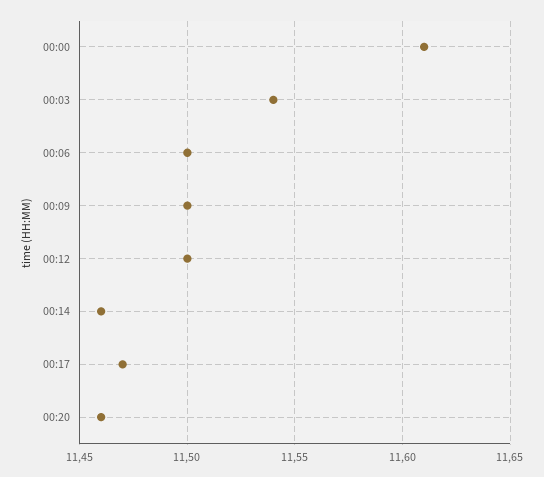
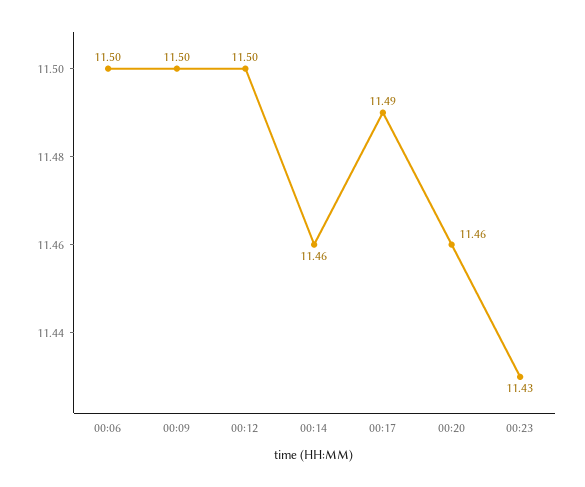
00:00: 11.61 -> none
00:03: 11.54 -> none
00:17: 11.47 -> 11.49
00:23: none -> 11.43

